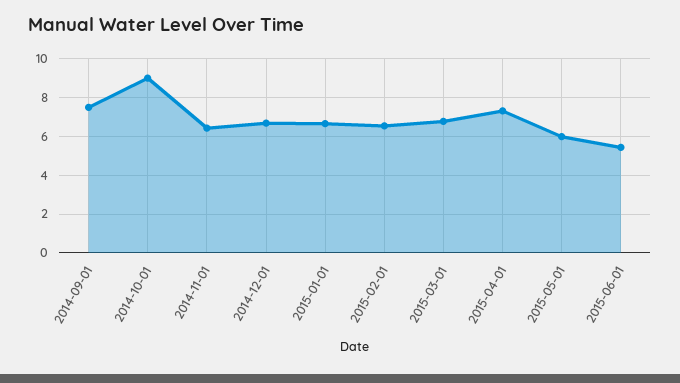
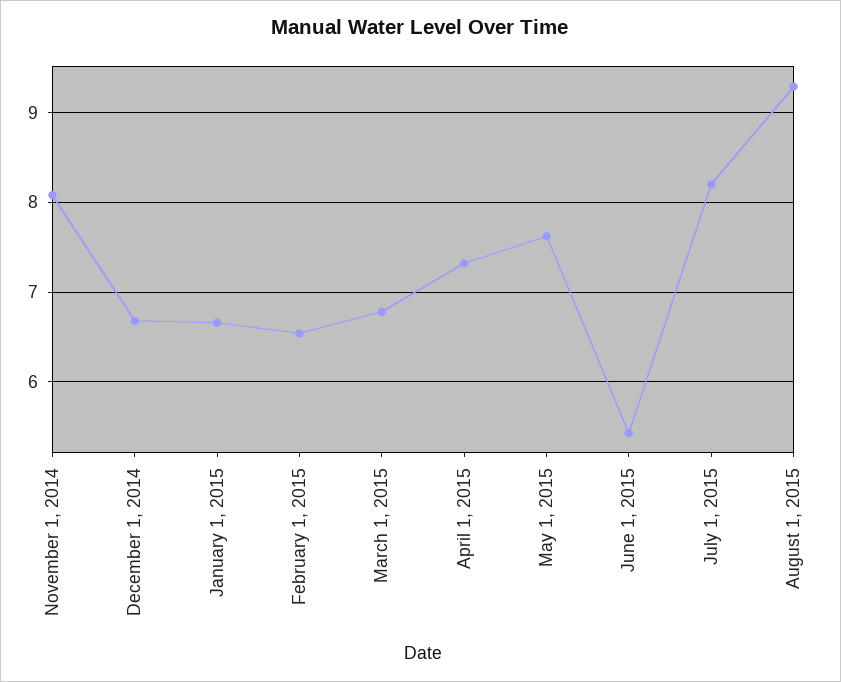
2014-09-01: 7.5 -> none
2014-10-01: 9 -> none
2014-11-01: 6.5 -> 8.1
2015-05-01: 6 -> 7.6
July 1, 2015: none -> 8.2
August 1, 2015: none -> 9.3

